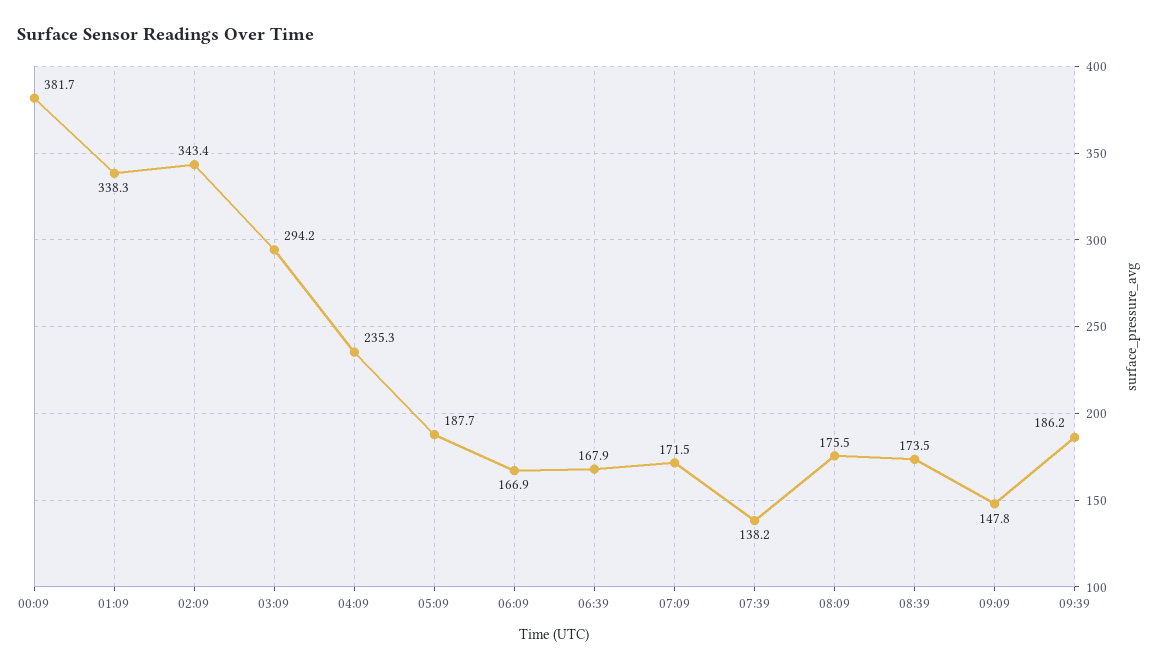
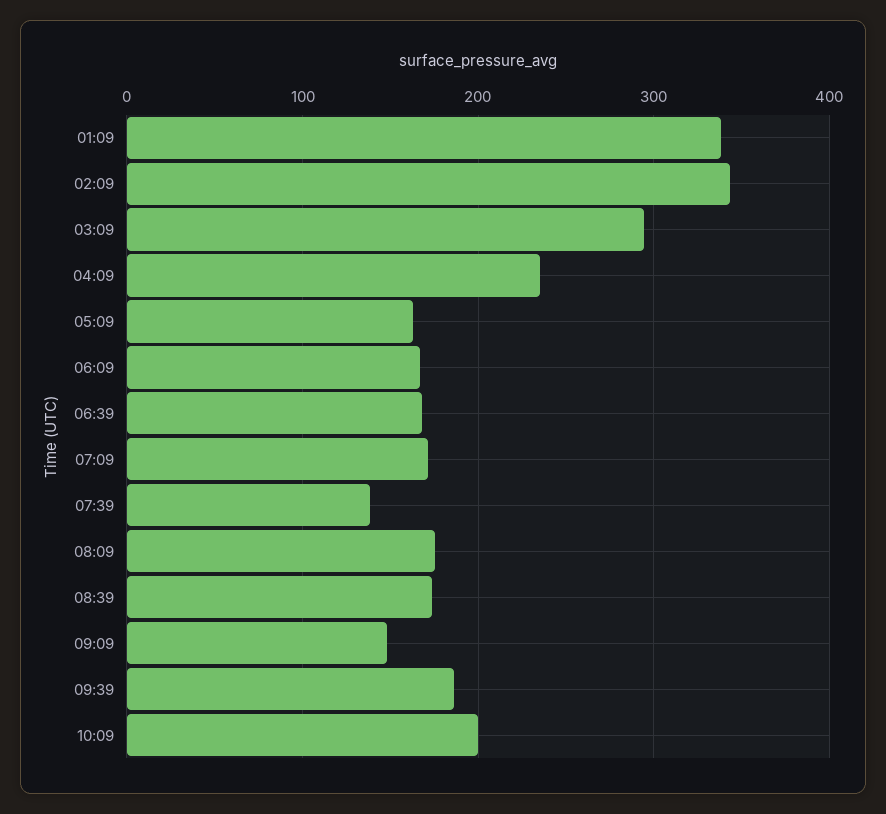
00:09: 381.7 -> none
05:09: 187.7 -> 160
10:09: none -> 200

